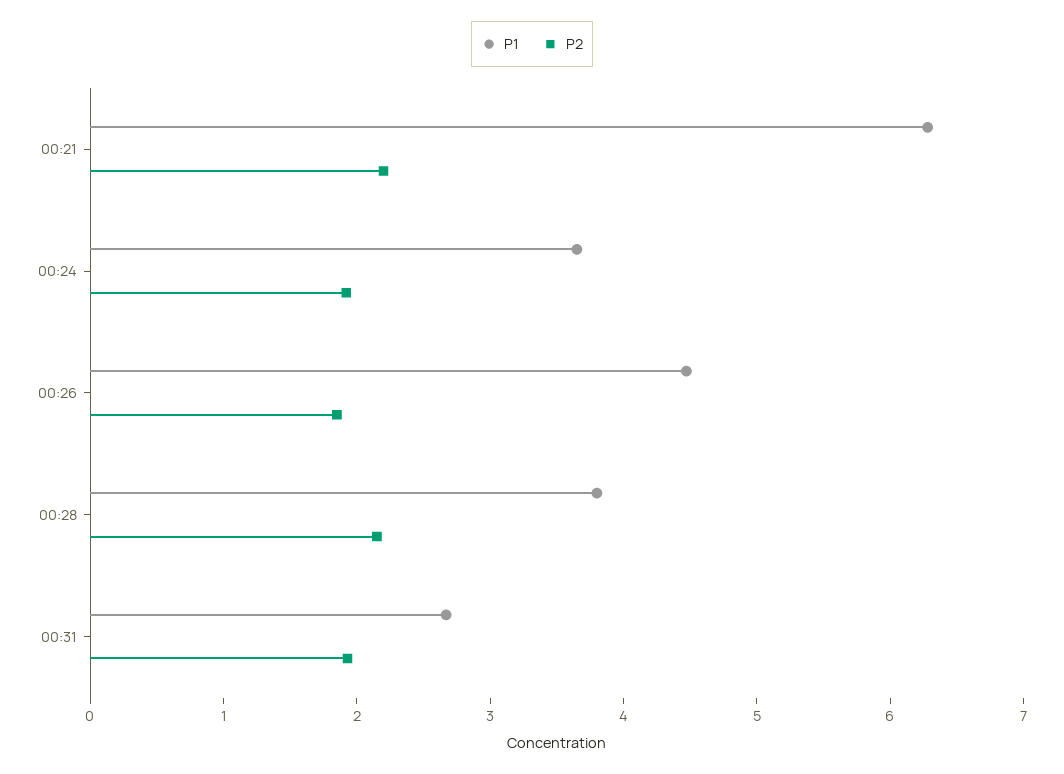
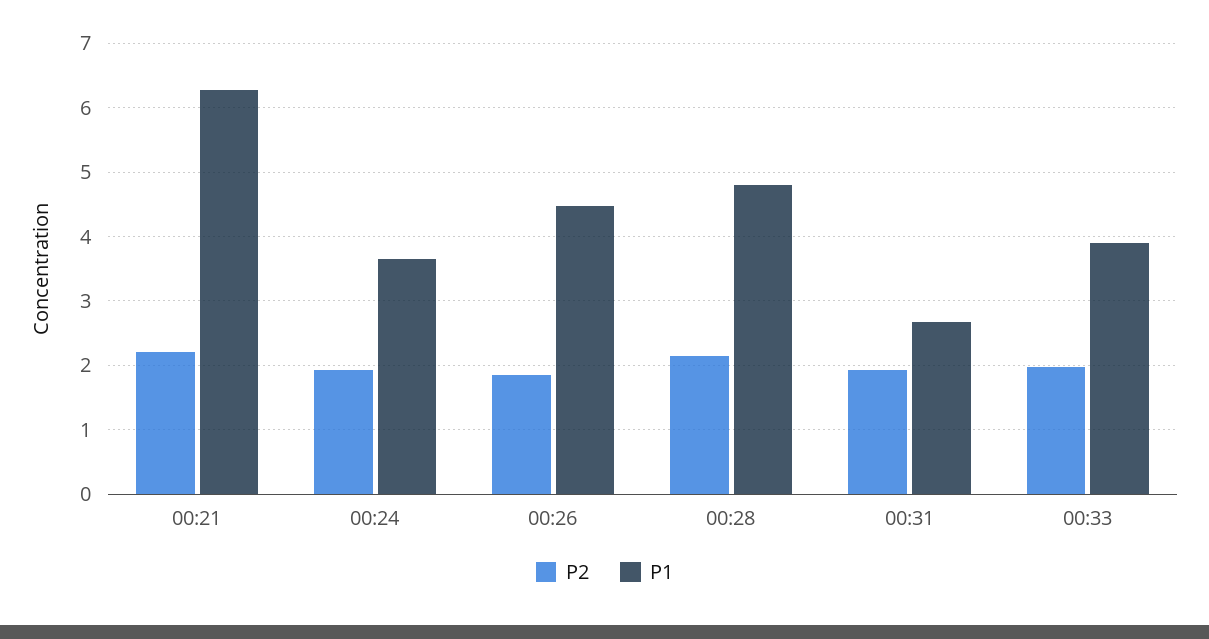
P1, 00:28: 3.8 -> 4.8
P2, 00:33: none -> 2
P1, 00:33: none -> 3.9

